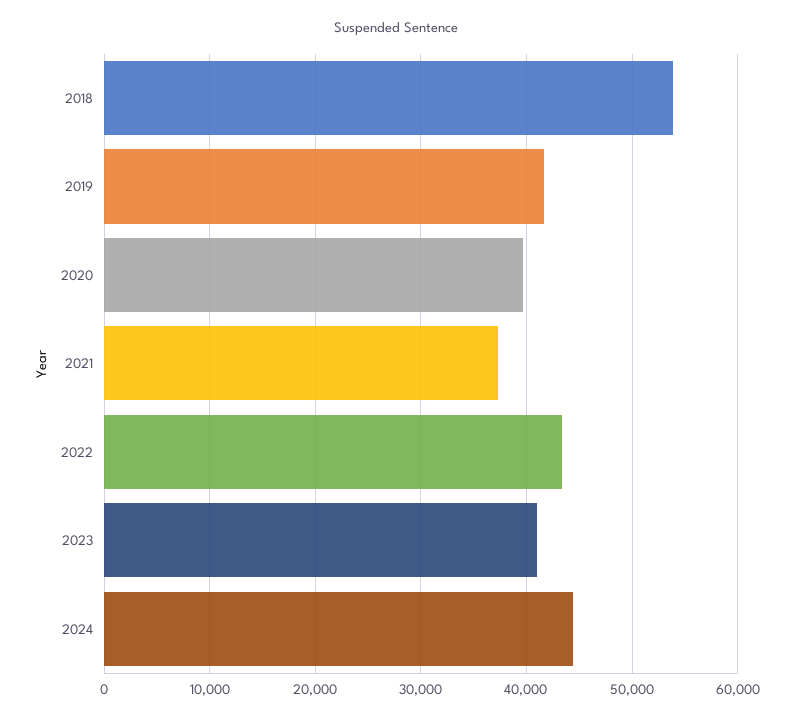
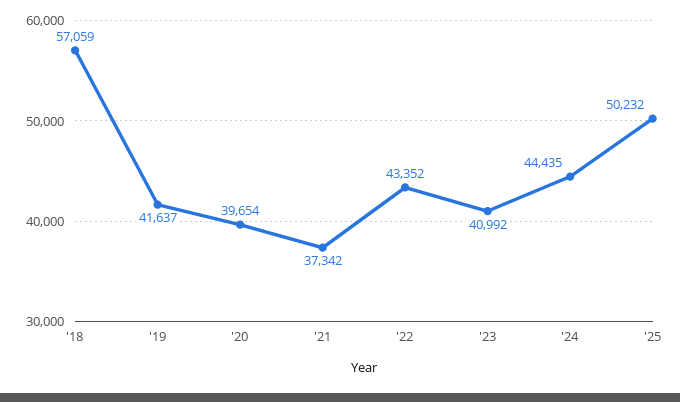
2018: 54000 -> 57059
'25: none -> 50232

